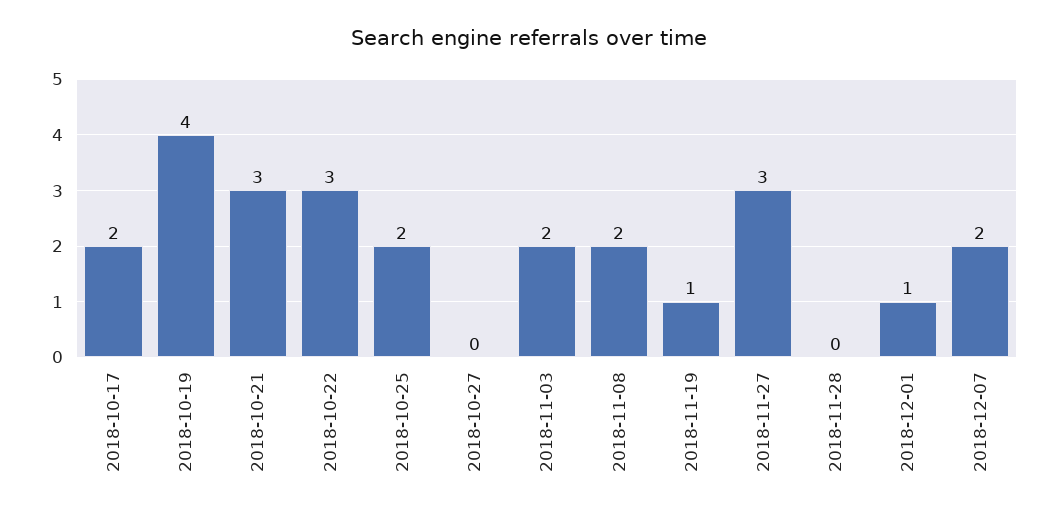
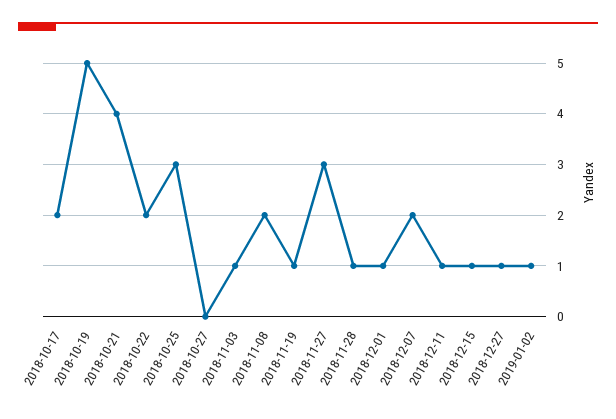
2018-10-19: 4 -> 5
2018-10-21: 3 -> 4
2018-10-22: 3 -> 2
2018-10-25: 2 -> 3
2018-11-03: 2 -> 1
2018-11-28: 0 -> 1
2018-12-11: none -> 1
2018-12-15: none -> 1
2018-12-27: none -> 1
2019-01-02: none -> 1

